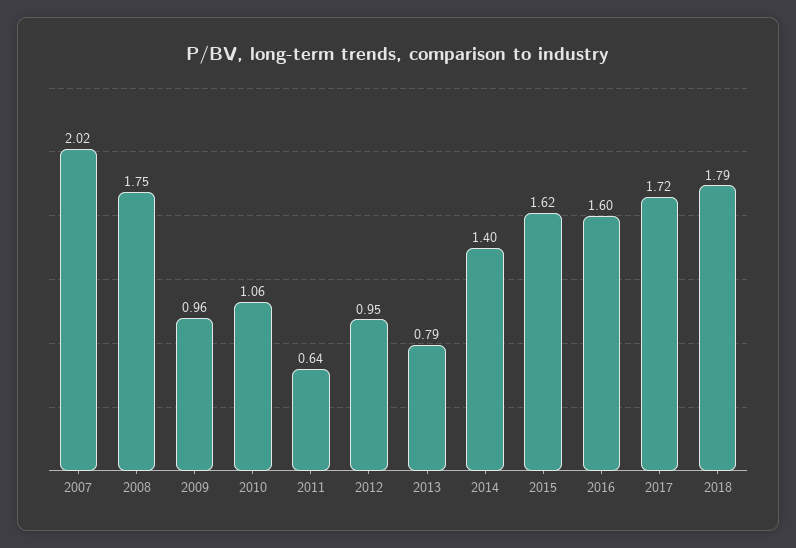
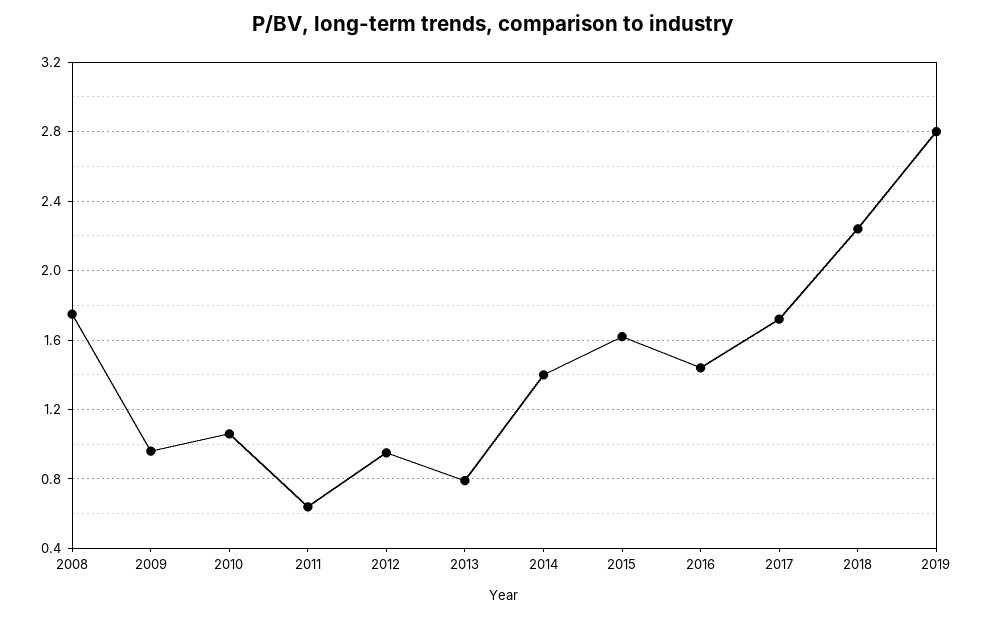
2007: 2.02 -> none
2016: 1.6 -> 1.45
2018: 1.79 -> 2.25
2019: none -> 2.8

